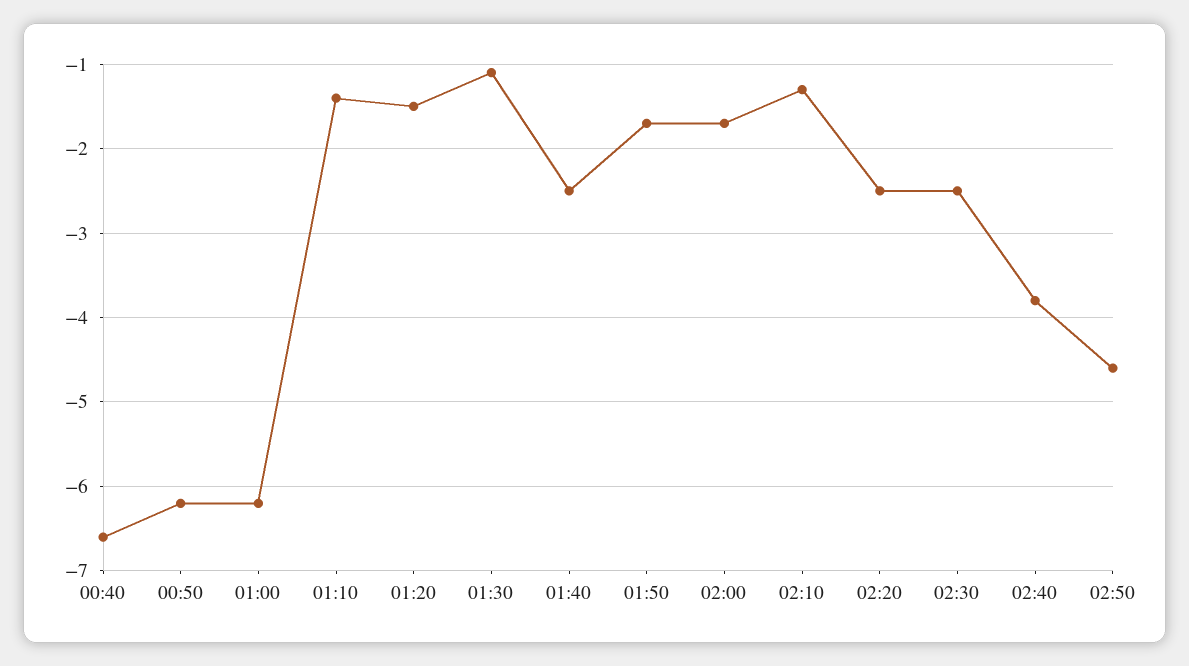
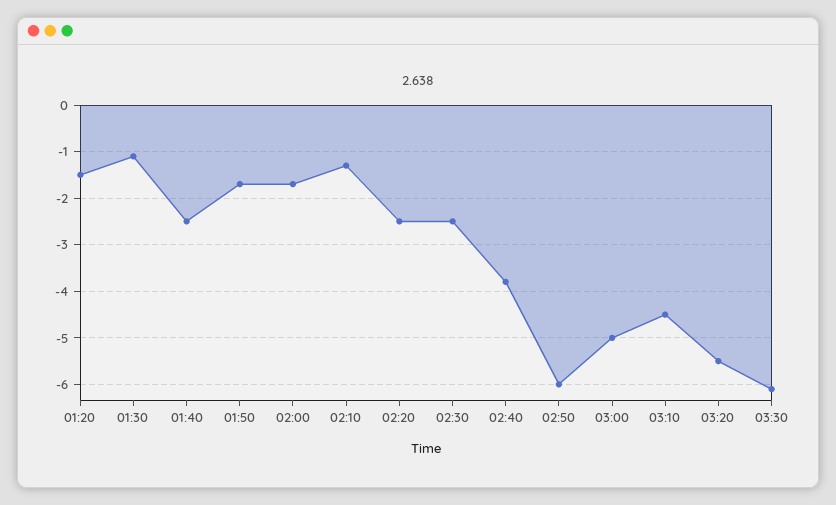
00:40: -6.6 -> none
00:50: -6.2 -> none
01:00: -6.2 -> none
01:10: -1.4 -> none
02:50: -4.6 -> -6
03:00: none -> -5
03:10: none -> -4.5
03:20: none -> -5.5
03:30: none -> -6

